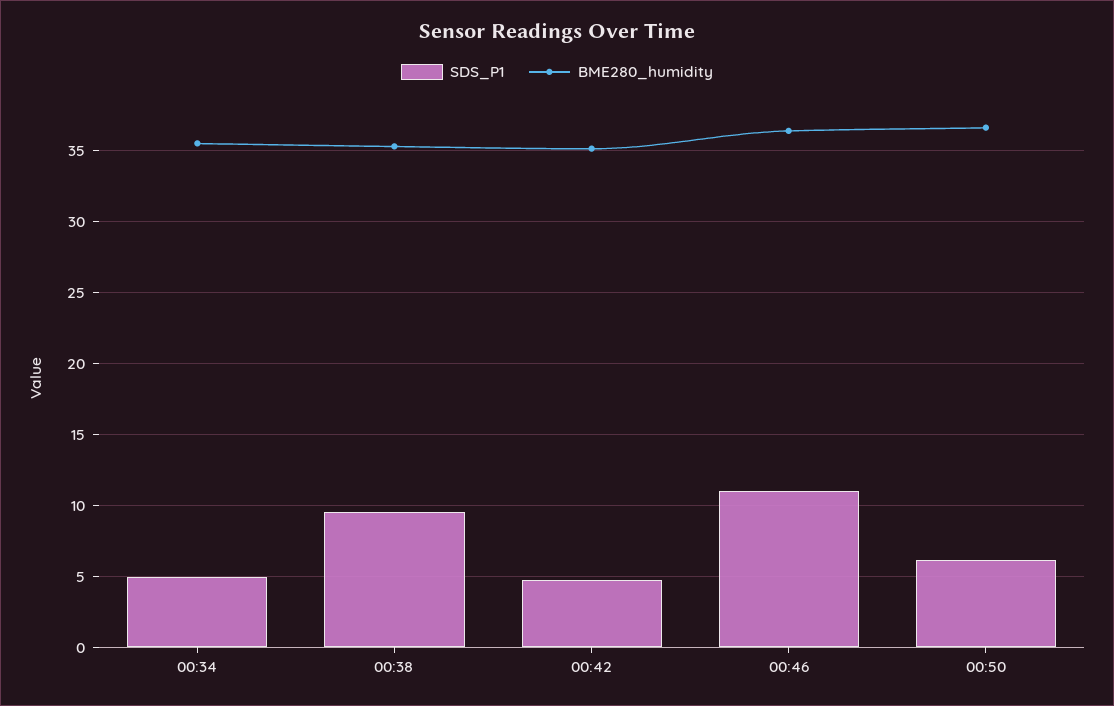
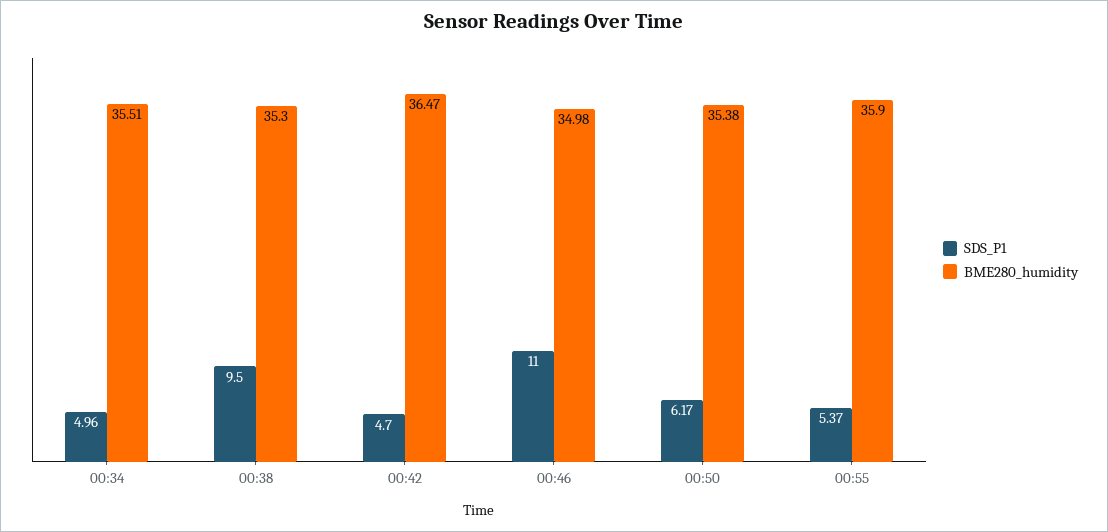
BME280_humidity, 00:42: 35 -> 36.47
BME280_humidity, 00:46: 36.5 -> 34.98
BME280_humidity, 00:50: 36.5 -> 35.38
SDS_P1, 00:55: none -> 5.37
BME280_humidity, 00:55: none -> 35.9

